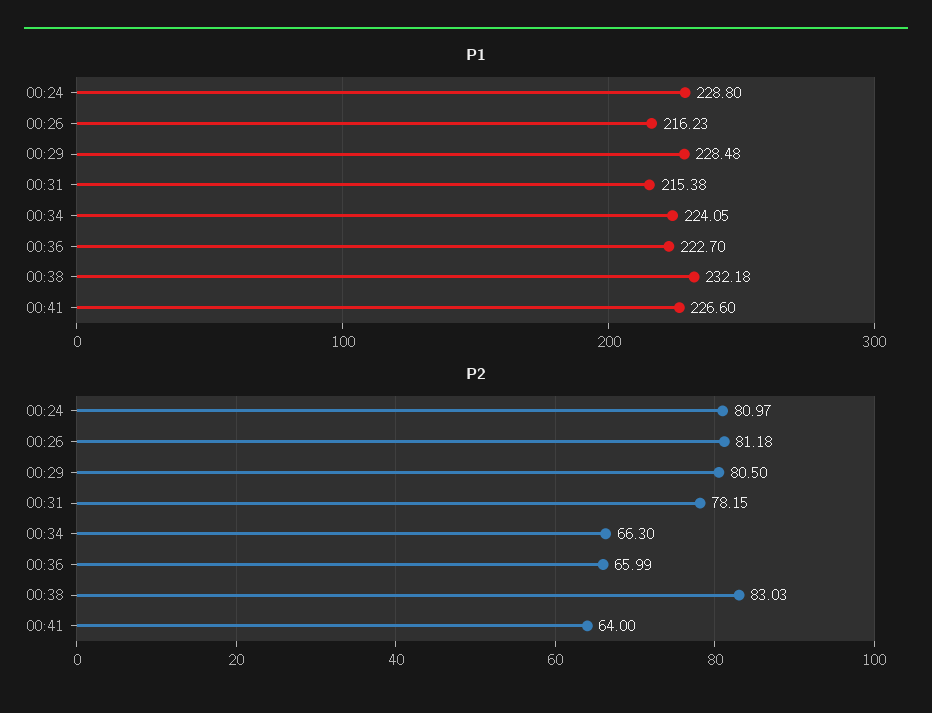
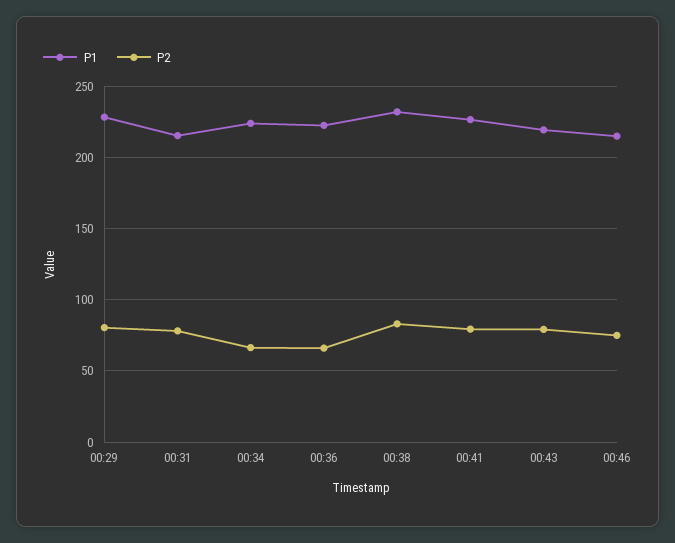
P1, 00:24: 228.8 -> none
P1, 00:26: 216.23 -> none
P2, 00:24: 80.97 -> none
P2, 00:26: 81.18 -> none
P2, 00:41: 64 -> 80
P1, 00:43: none -> 220
P2, 00:43: none -> 80
P1, 00:46: none -> 215
P2, 00:46: none -> 75

